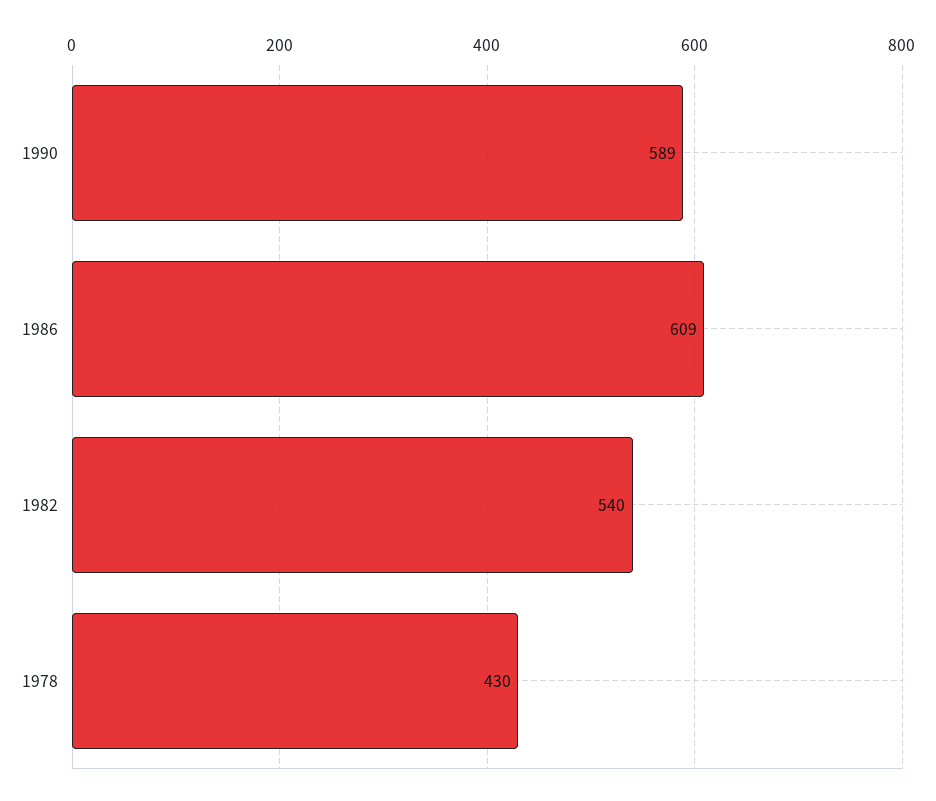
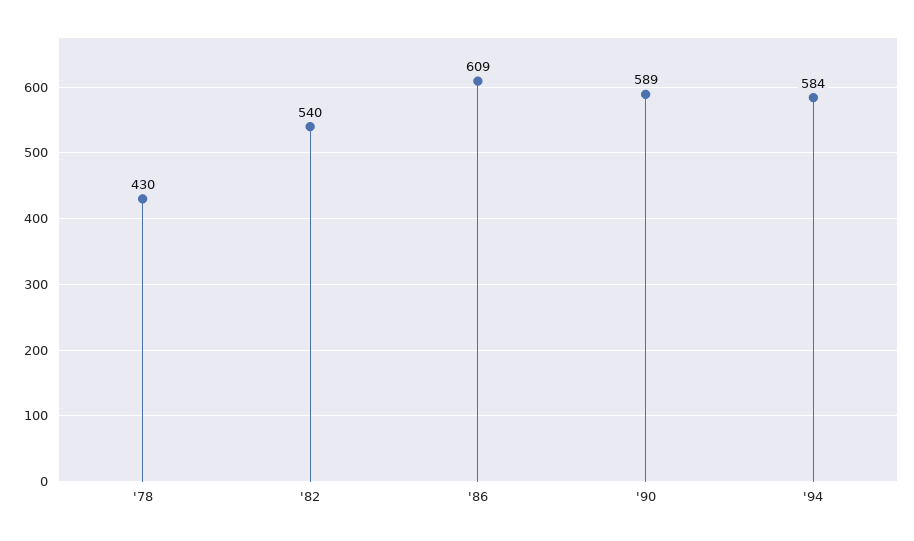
'94: none -> 584

